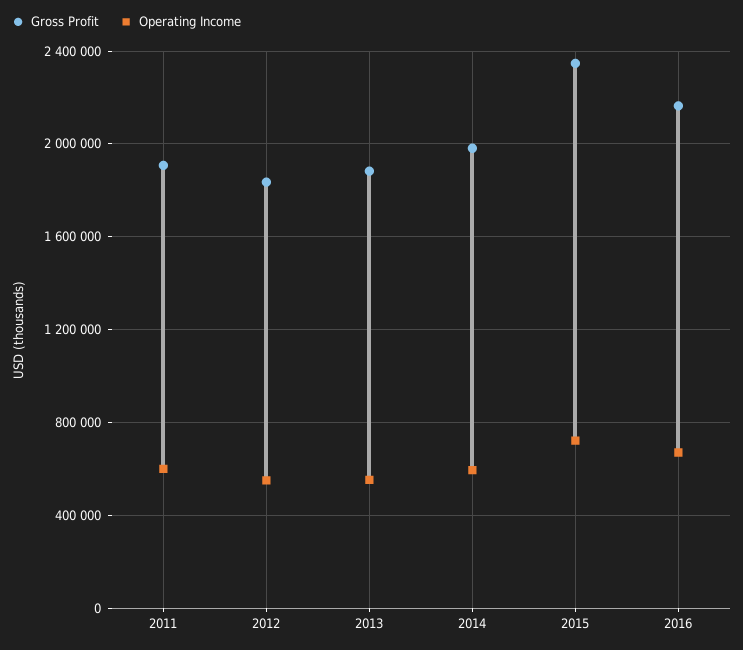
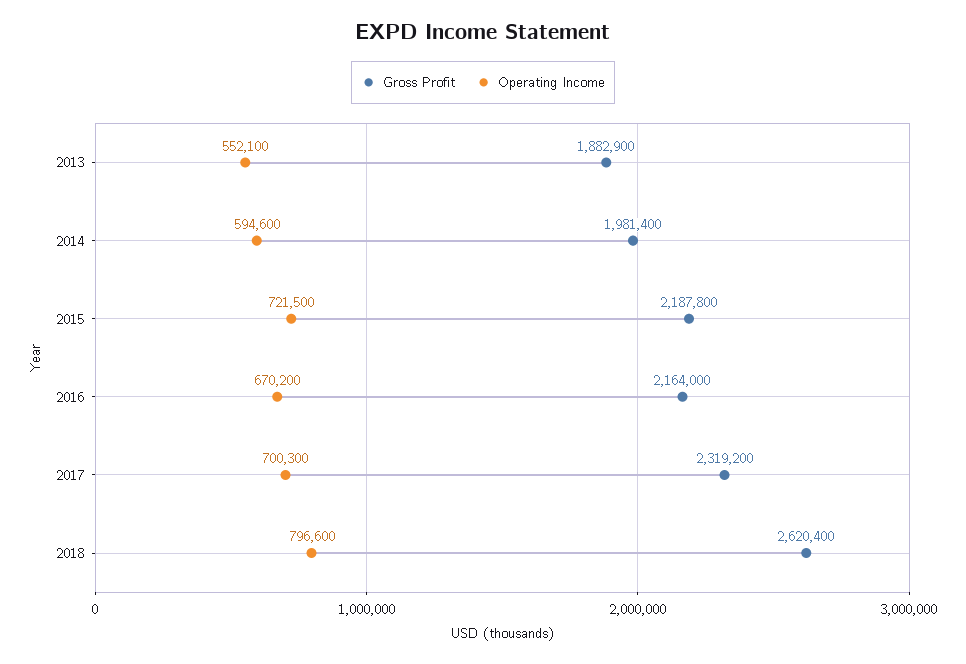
Gross Profit, 2011: 1900000 -> none
Operating Income, 2011: 600000 -> none
Gross Profit, 2012: 1850000 -> none
Operating Income, 2012: 550000 -> none
Gross Profit, 2015: 2350000 -> 2187800
Gross Profit, 2017: none -> 2319200
Operating Income, 2017: none -> 700300
Gross Profit, 2018: none -> 2620400
Operating Income, 2018: none -> 796600

